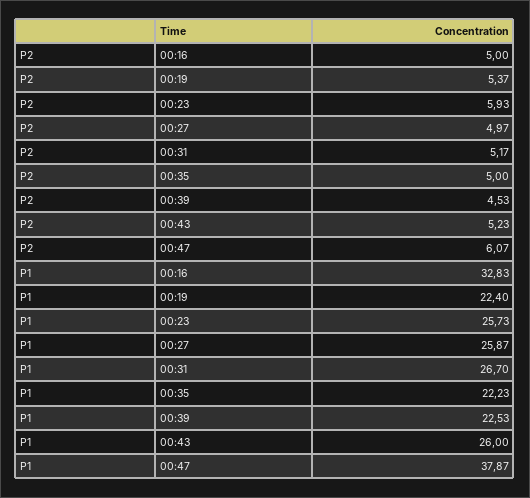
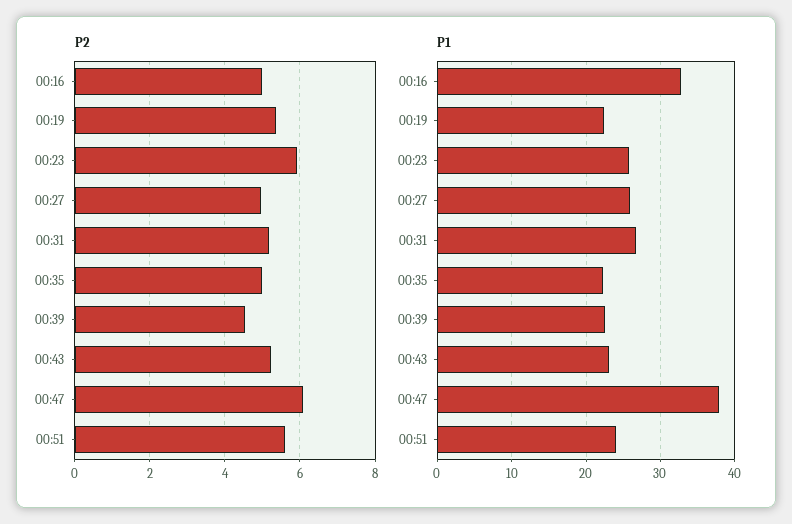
P1, 00:43: 26 -> 23
P2, 00:51: none -> 5.6
P1, 00:51: none -> 24

